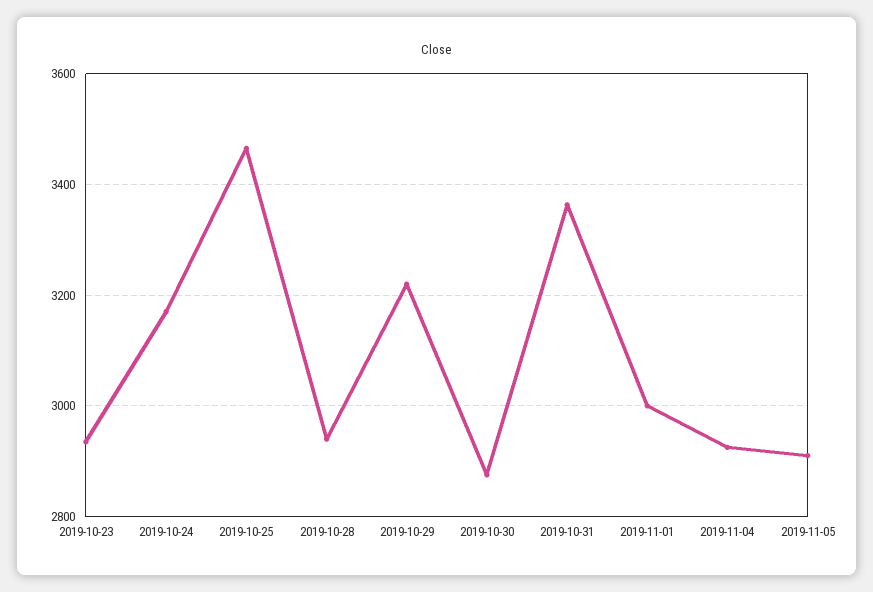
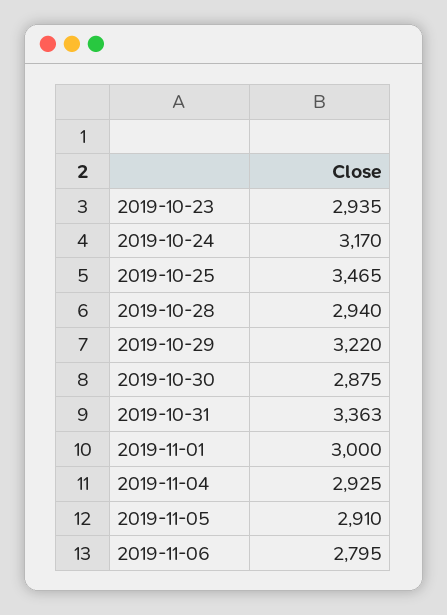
2019-11-06: none -> 2795

